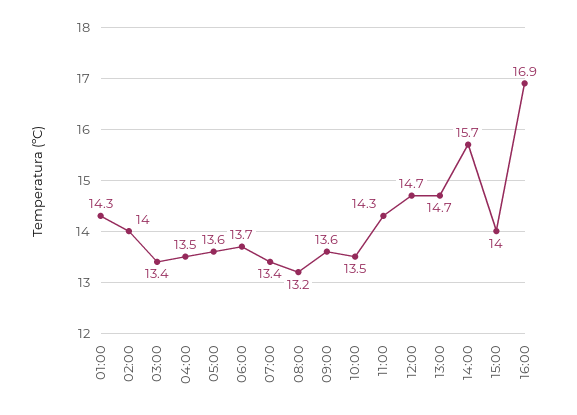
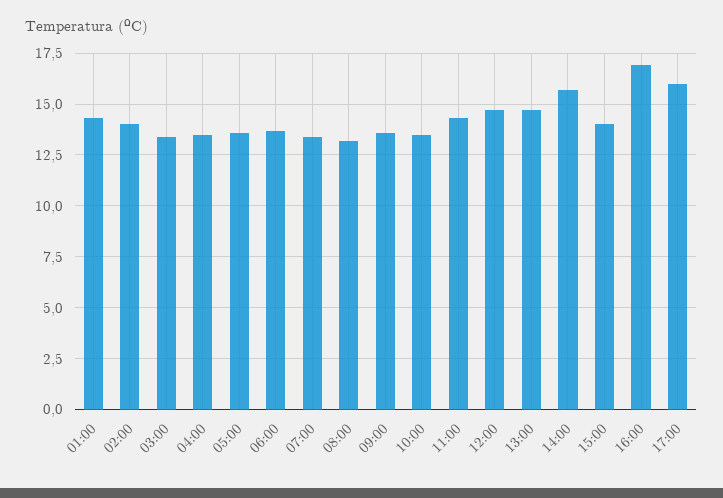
17:00: none -> 16

